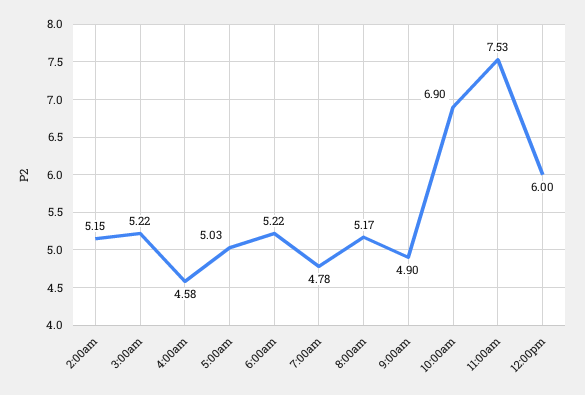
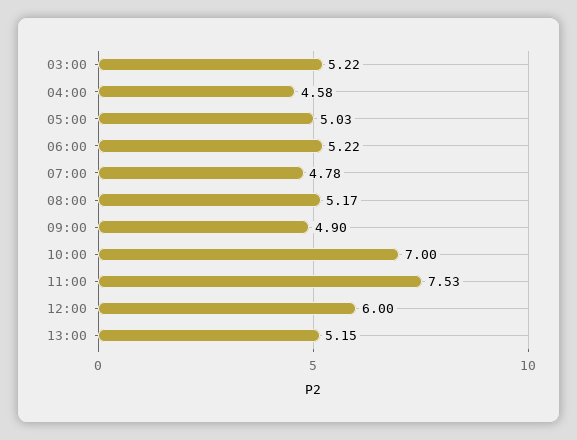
2:00am: 5.15 -> none
10:00am: 6.9 -> 7
13:00: none -> 5.15

